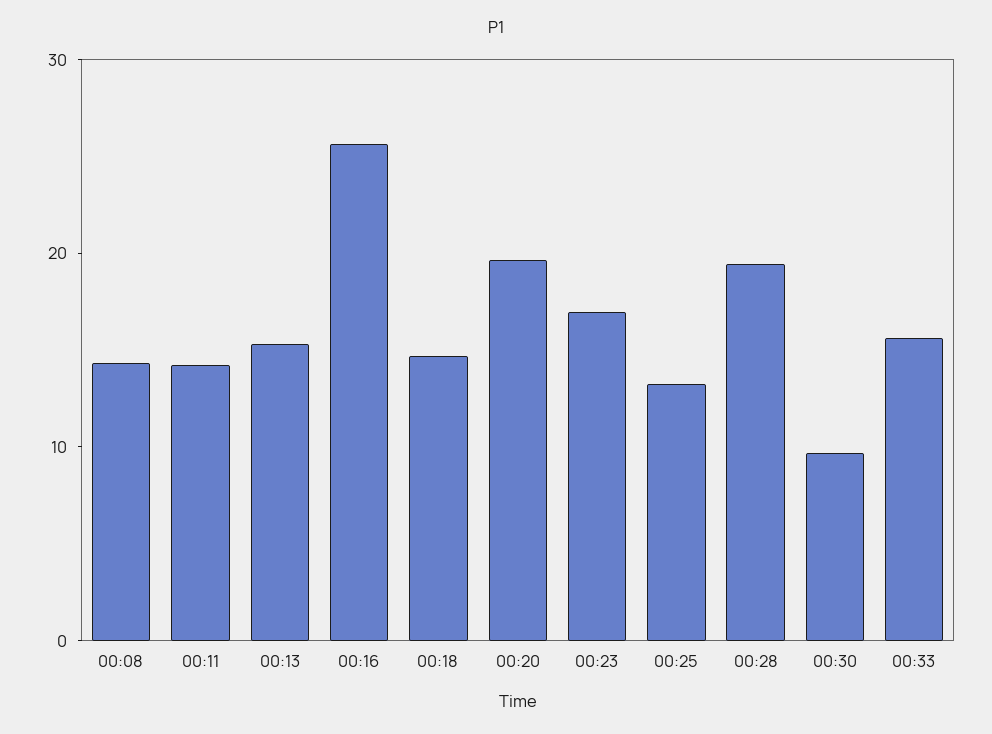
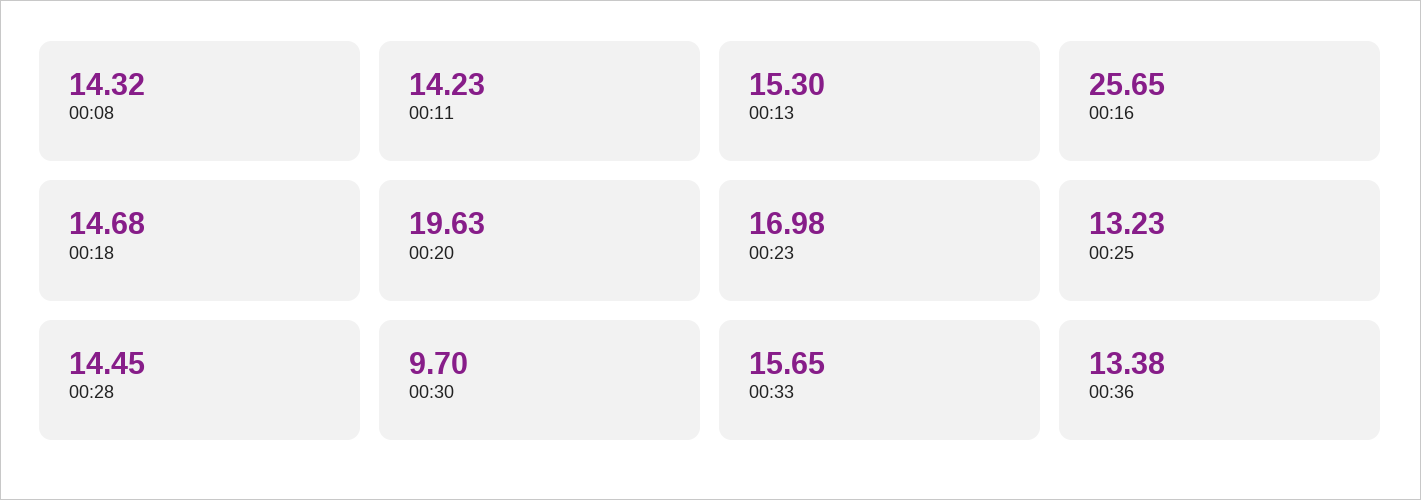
00:28: 20 -> 14.45
00:36: none -> 13.38

